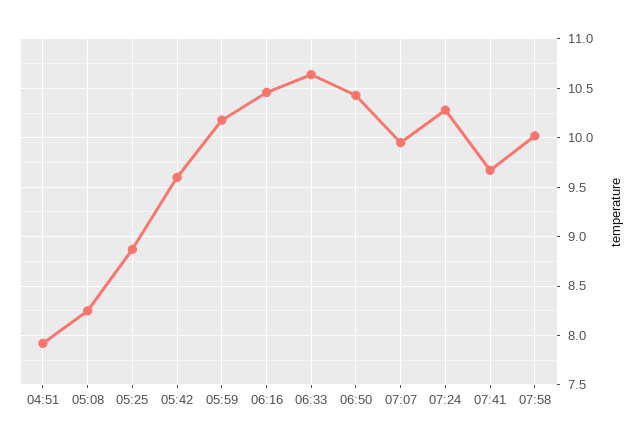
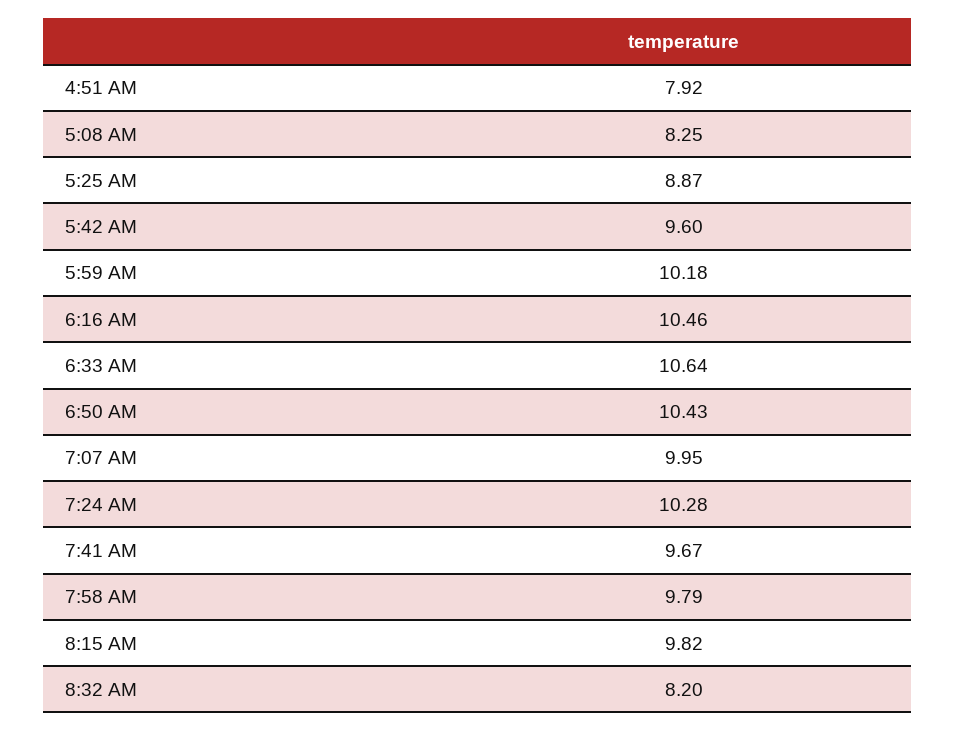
07:58: 10 -> 9.79
8:15 AM: none -> 9.82
8:32 AM: none -> 8.2

